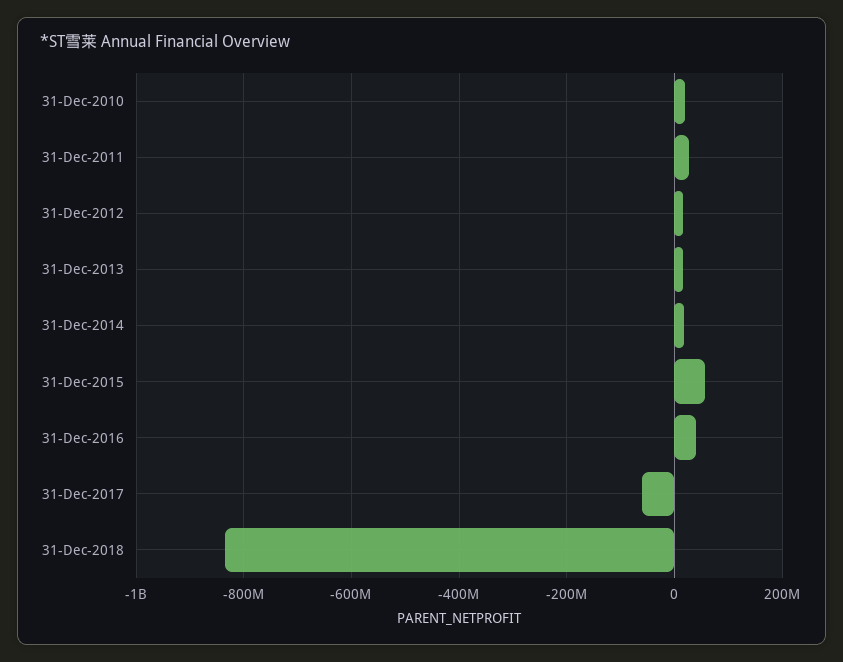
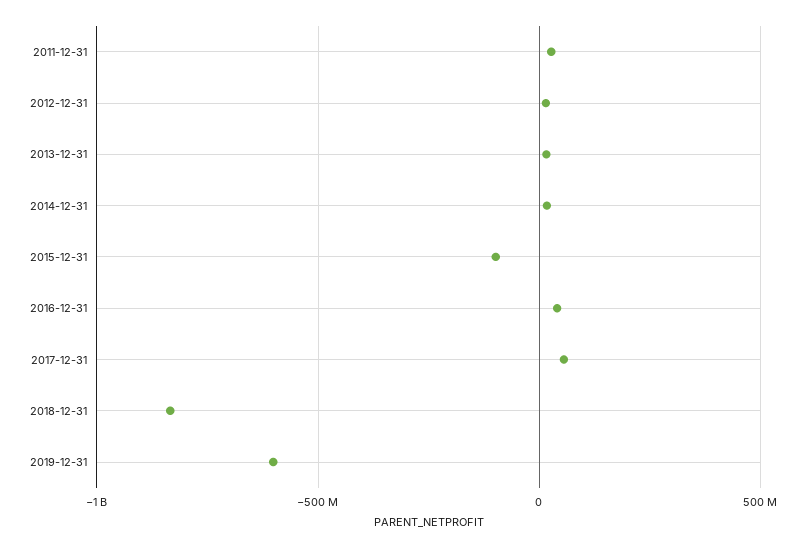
31-Dec-2010: 20000000 -> none
31-Dec-2015: 60000000 -> -100000000
31-Dec-2017: -60000000 -> 50000000
2019-12-31: none -> -600000000

